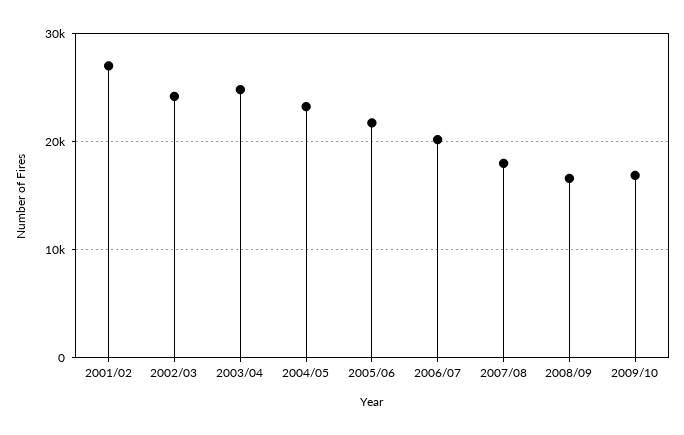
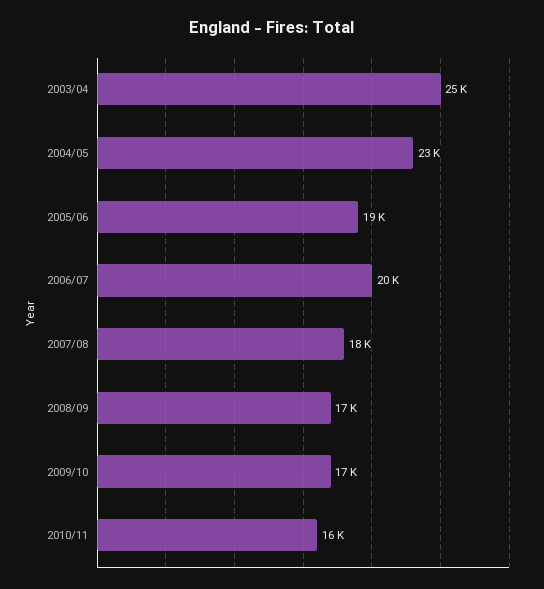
2001/02: 27000 -> none
2002/03: 24000 -> none
2005/06: 22000 -> 19000
2010/11: none -> 16000

